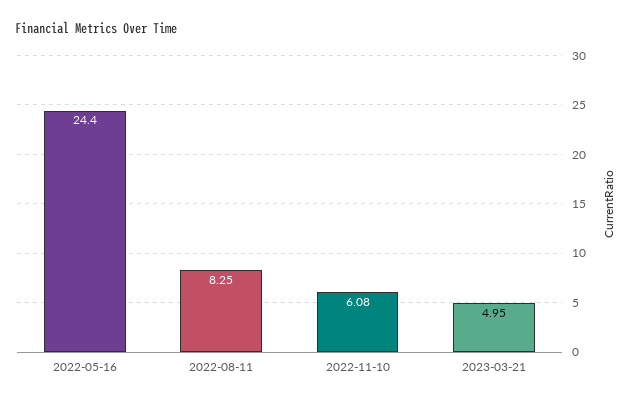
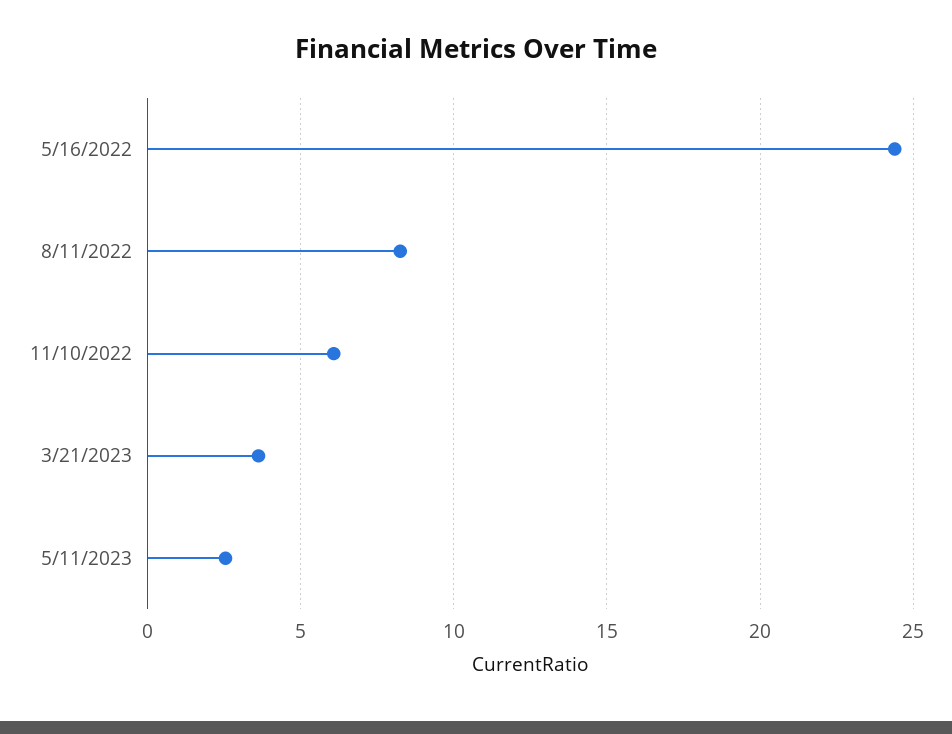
2023-03-21: 4.95 -> 3.5
5/11/2023: none -> 2.5

